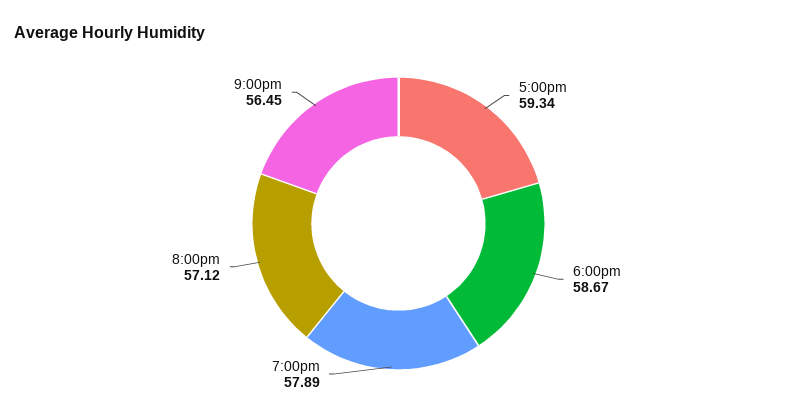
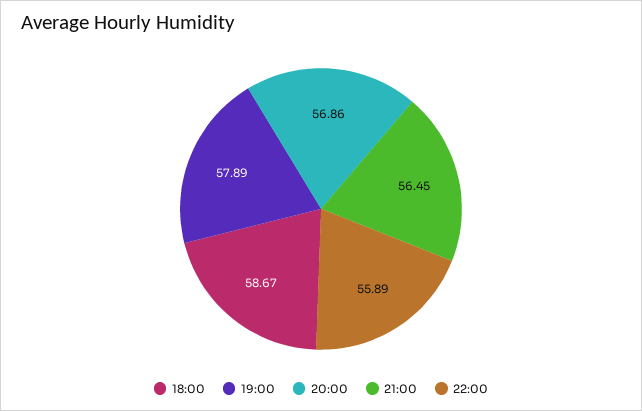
5:00pm: 59.34 -> none
8:00pm: 57.12 -> 56.86
22:00: none -> 55.89

